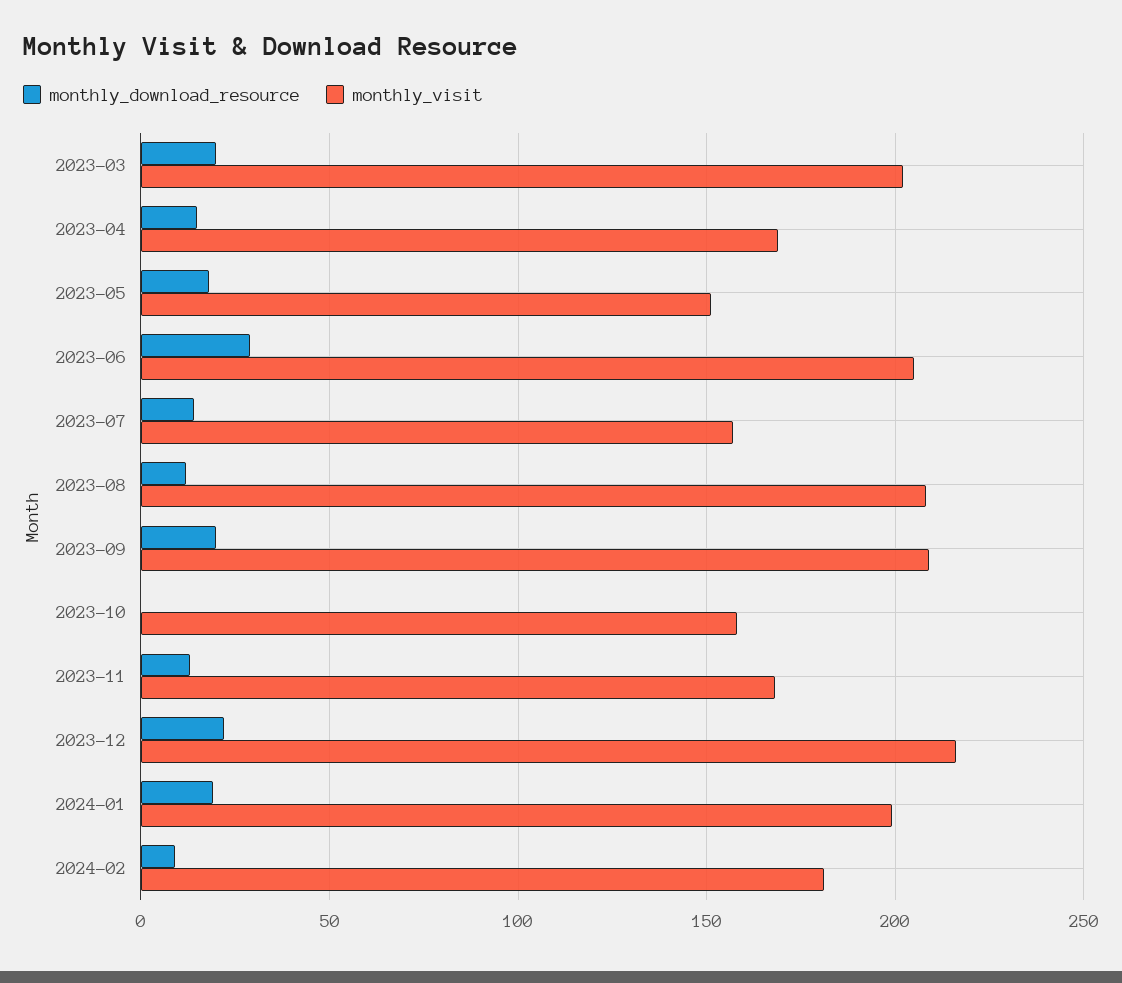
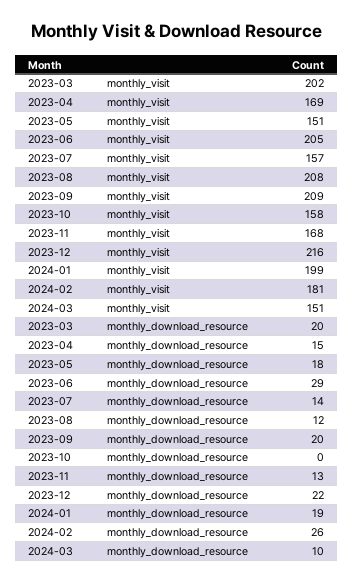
monthly_download_resource, 2024-02: 10 -> 26
monthly_visit, 2024-03: none -> 151
monthly_download_resource, 2024-03: none -> 10

